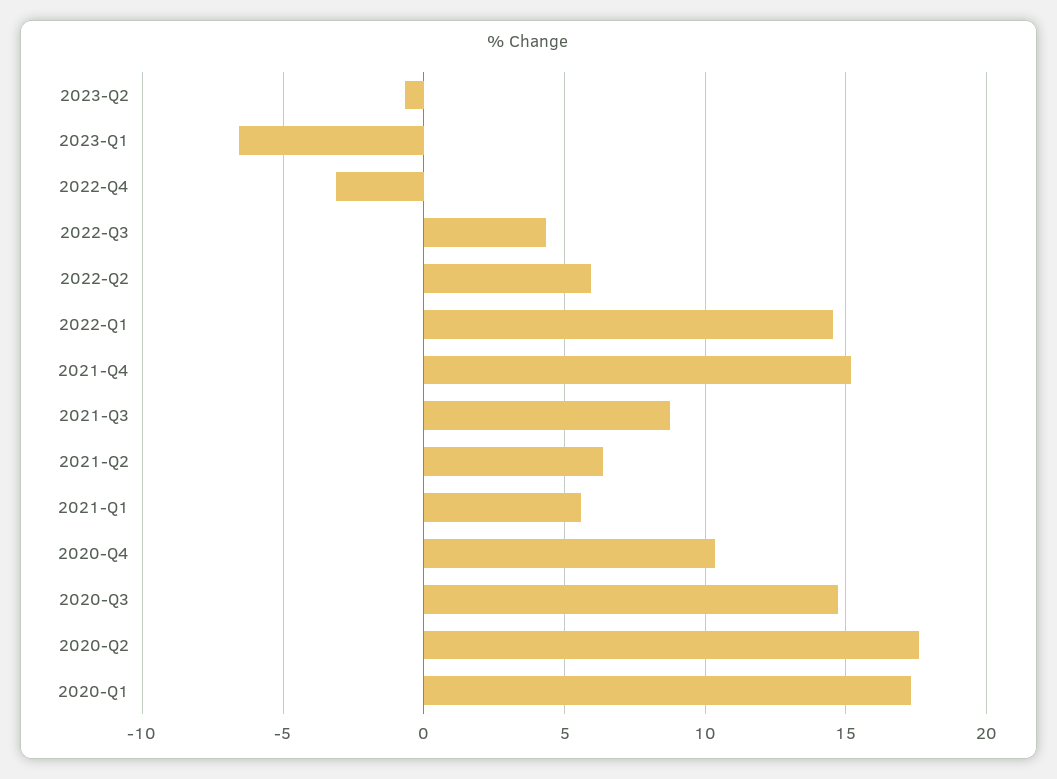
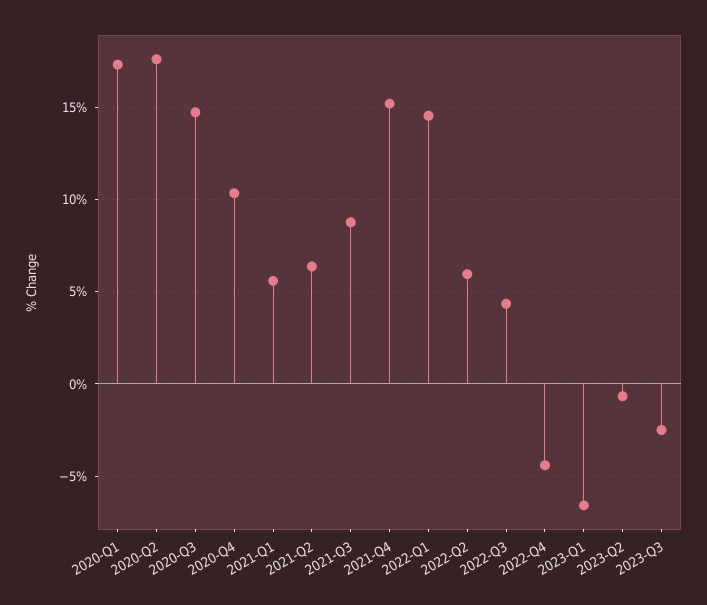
2022-Q4: -3 -> -4.5
2023-Q3: none -> -2.5

